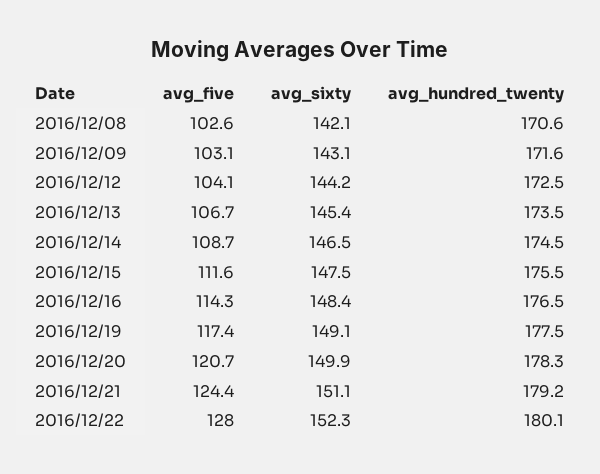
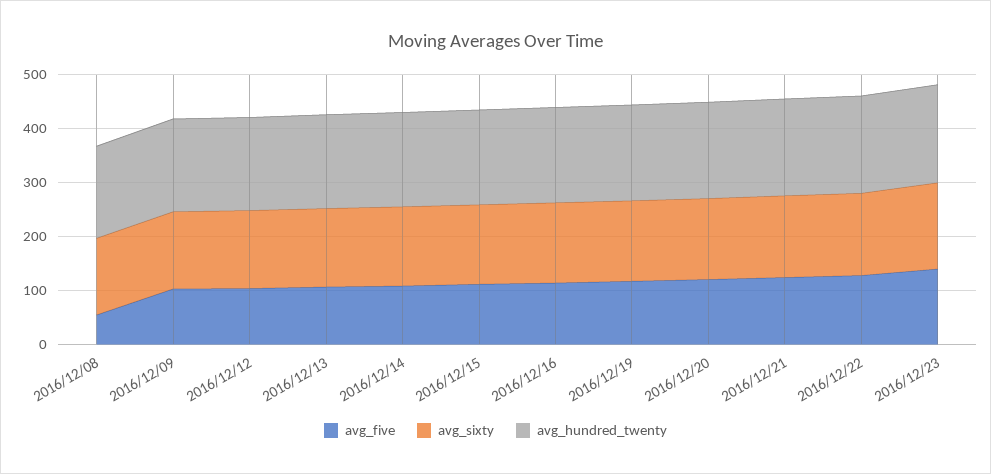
avg_five, 2016/12/08: 102.6 -> 60
avg_five, 2016/12/23: none -> 140
avg_sixty, 2016/12/23: none -> 160
avg_hundred_twenty, 2016/12/23: none -> 180

